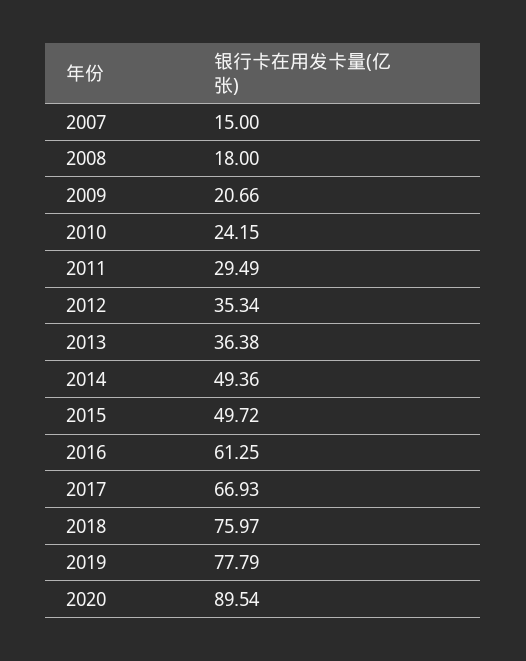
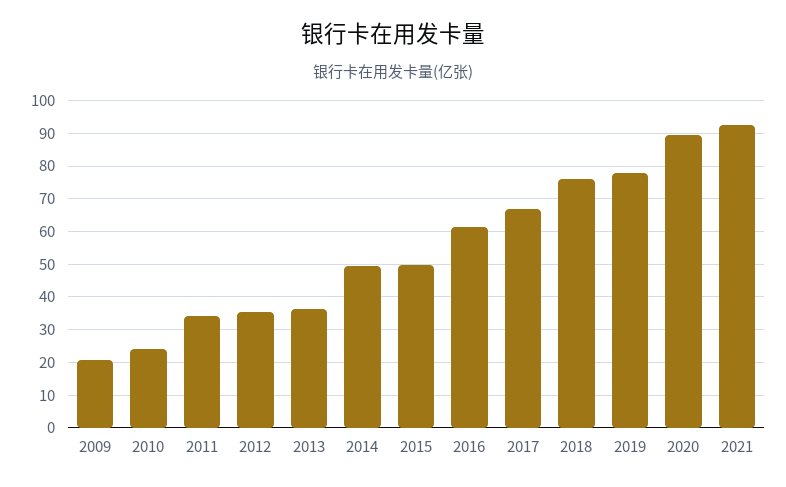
2007: 15 -> none
2008: 18 -> none
2011: 29.49 -> 34
2021: none -> 92

